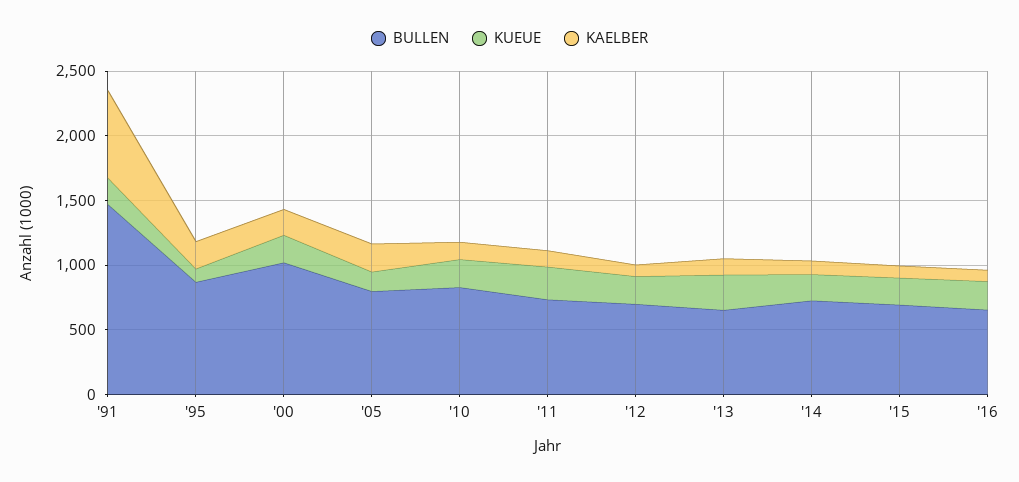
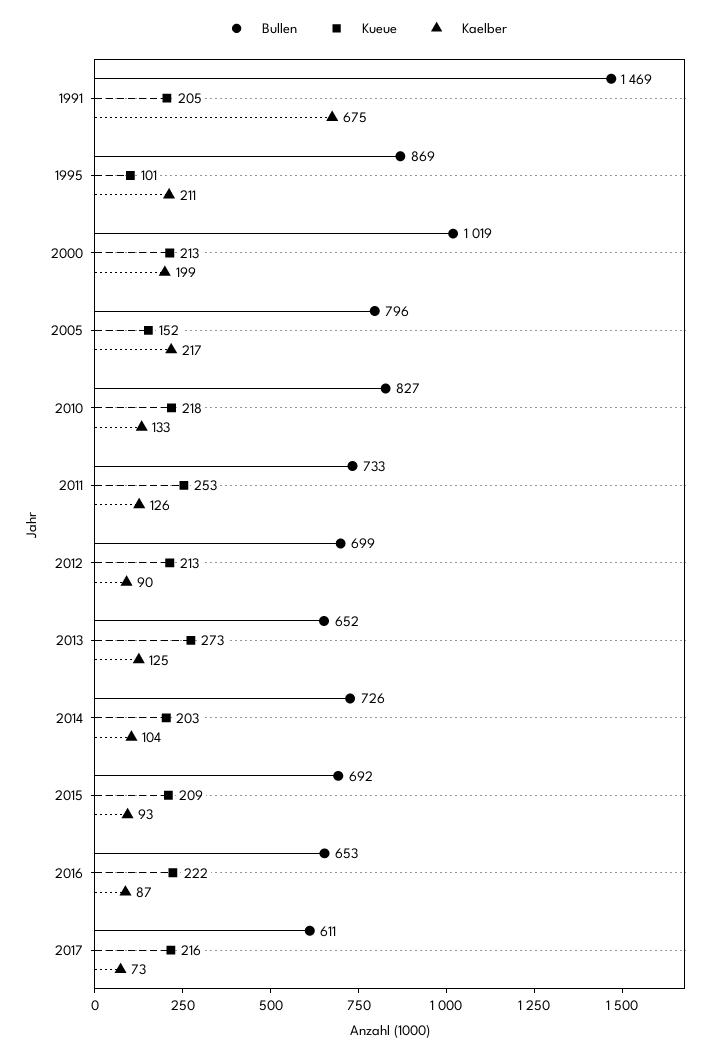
BULLEN, 2017: none -> 611
KUEUE, 2017: none -> 216
KAELBER, 2017: none -> 73

